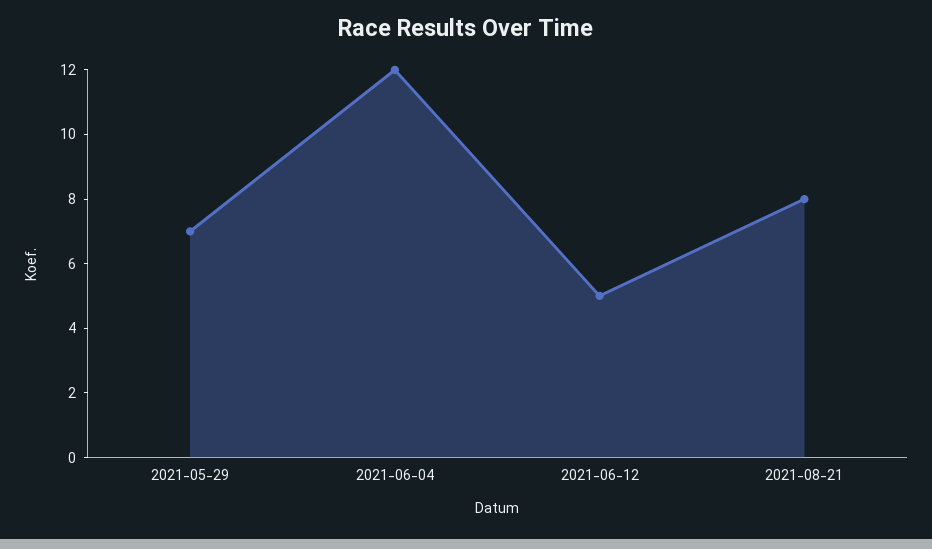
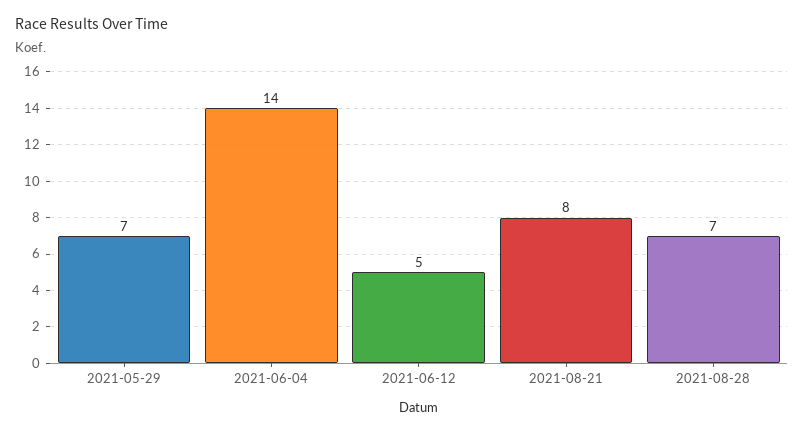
2021-06-04: 12 -> 14
2021-08-28: none -> 7

